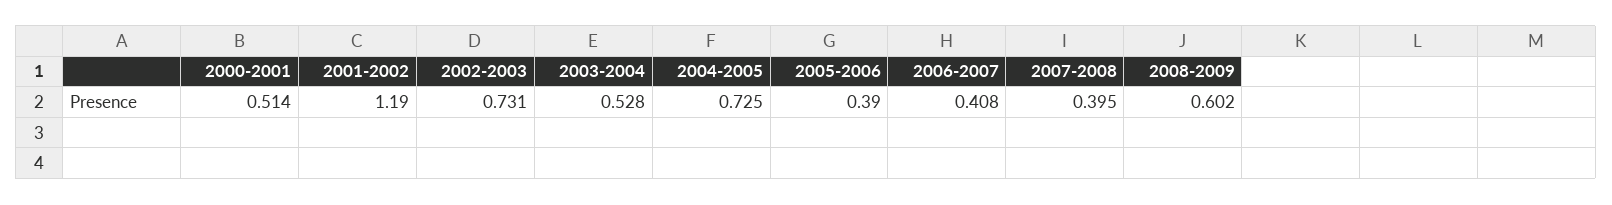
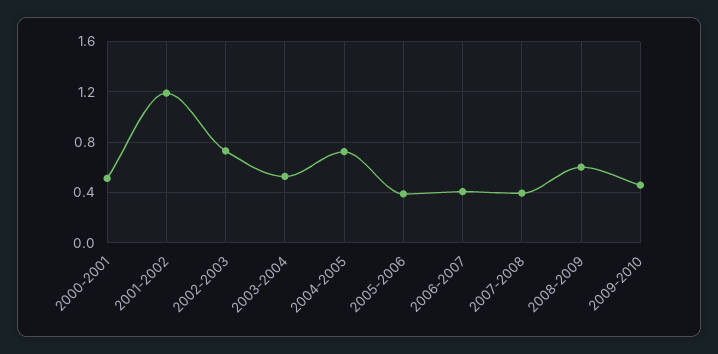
2009-2010: none -> 0.45

